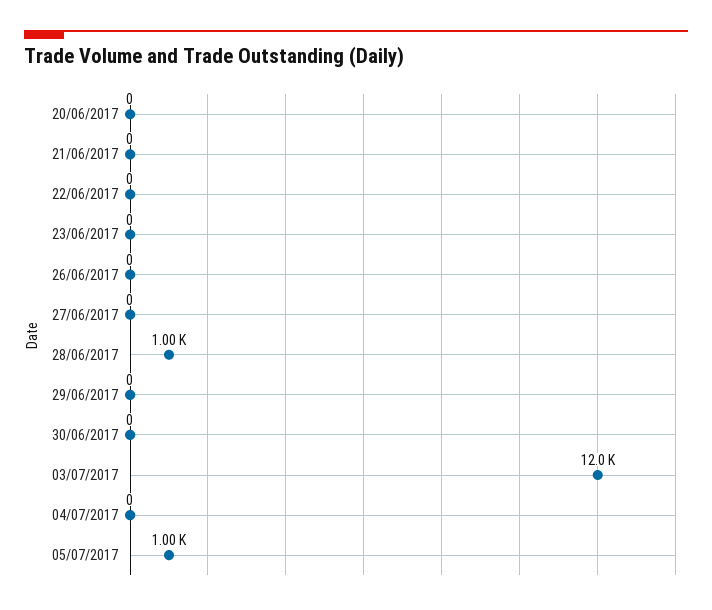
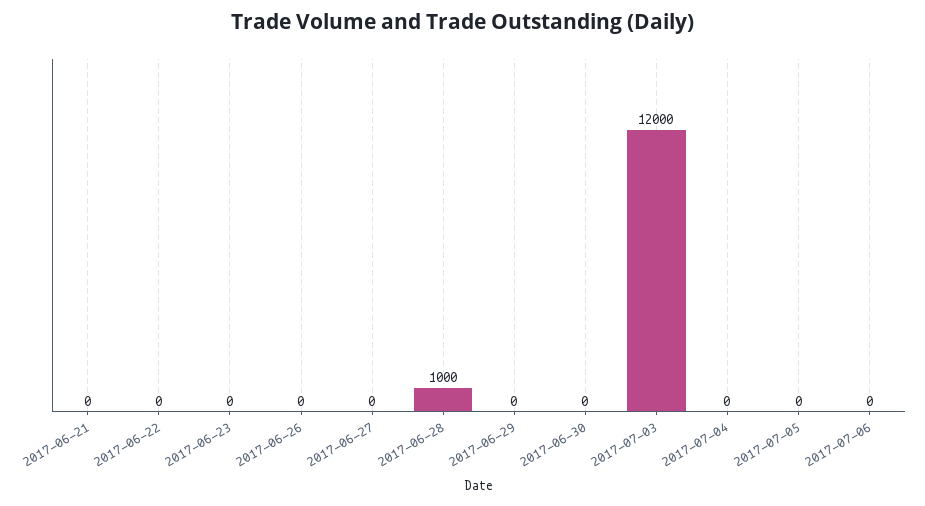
20/06/2017: 0 -> none
05/07/2017: 1000 -> 0
2017-07-06: none -> 0

